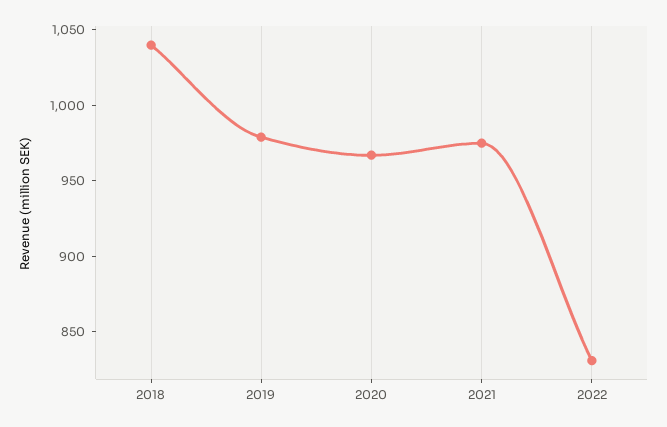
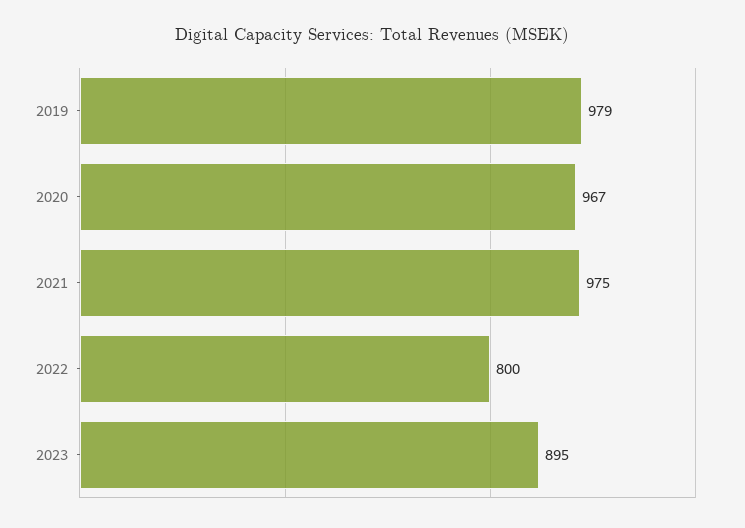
2018: 1040 -> none
2022: 830 -> 800
2023: none -> 895

